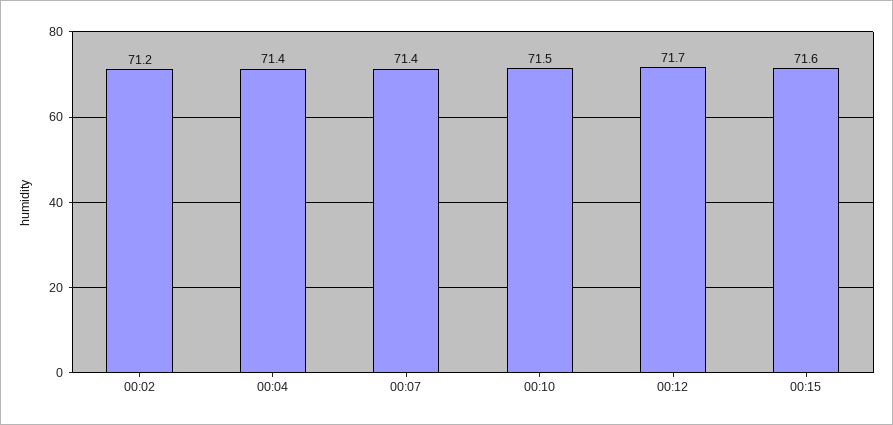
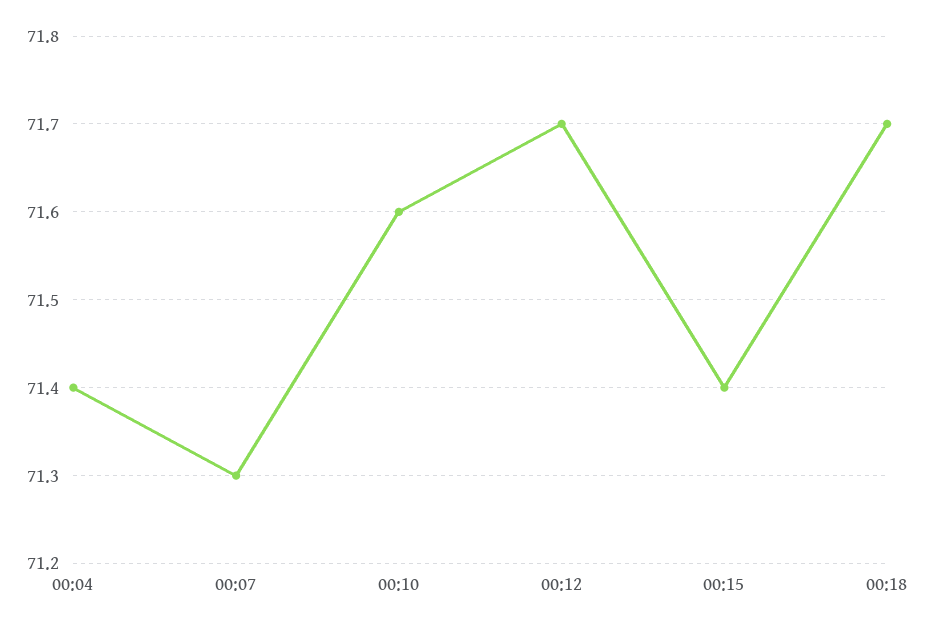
00:02: 71.2 -> none
00:07: 71.4 -> 71.3
00:10: 71.5 -> 71.6
00:15: 71.6 -> 71.4
00:18: none -> 71.7

